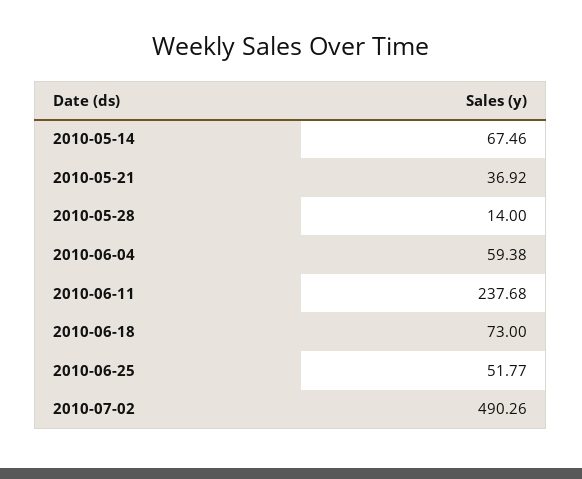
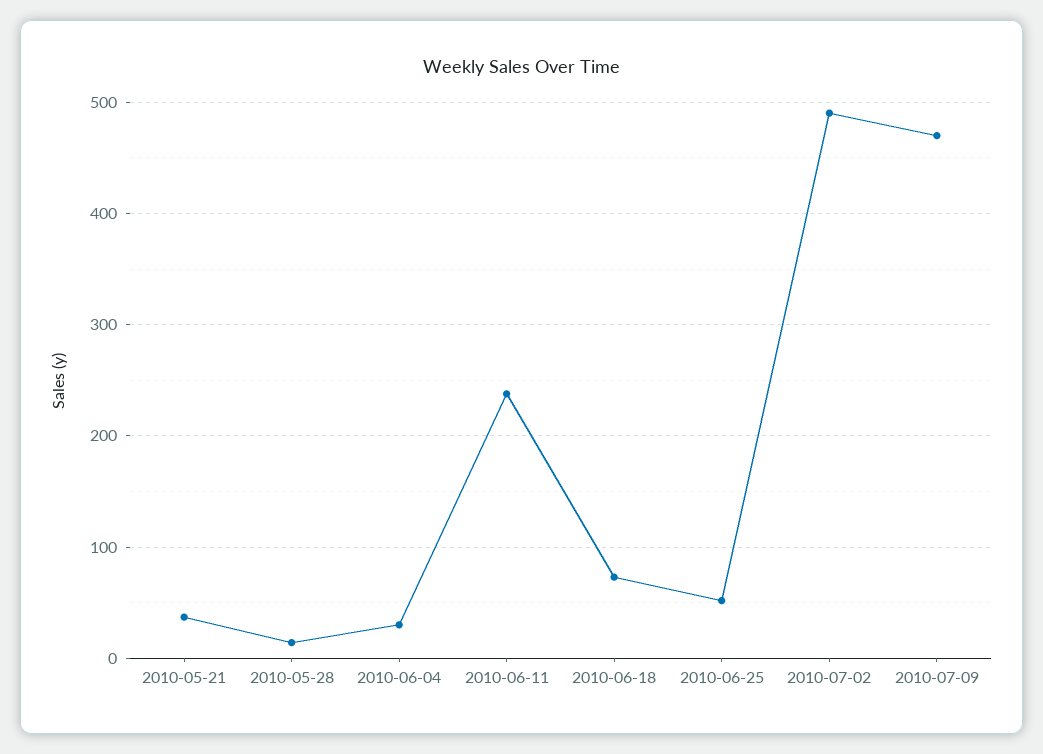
2010-05-14: 67.46 -> none
2010-06-04: 59.38 -> 30
2010-07-09: none -> 470

